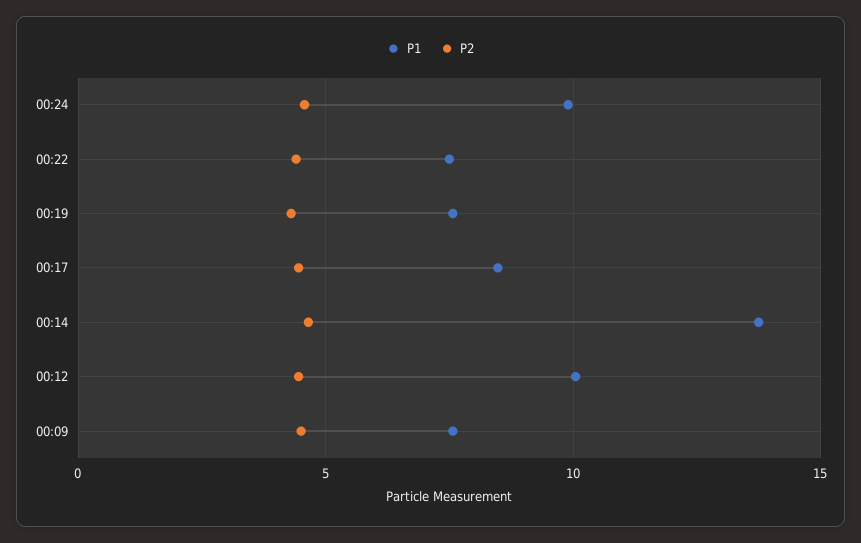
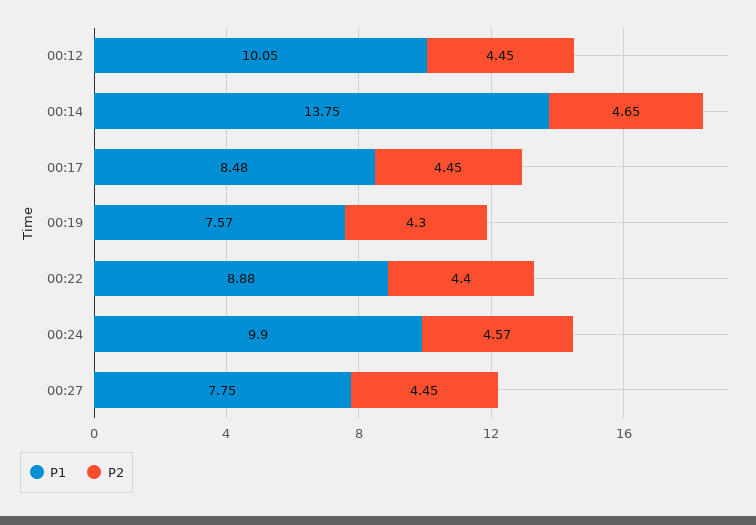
P1, 00:22: 7.5 -> 8.88
P1, 00:09: 7.5 -> none
P2, 00:09: 4.5 -> none
P1, 00:27: none -> 7.75
P2, 00:27: none -> 4.45

